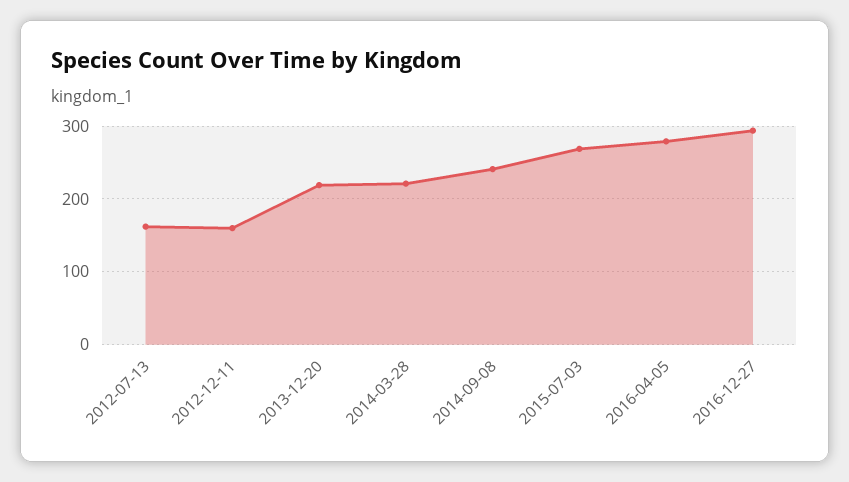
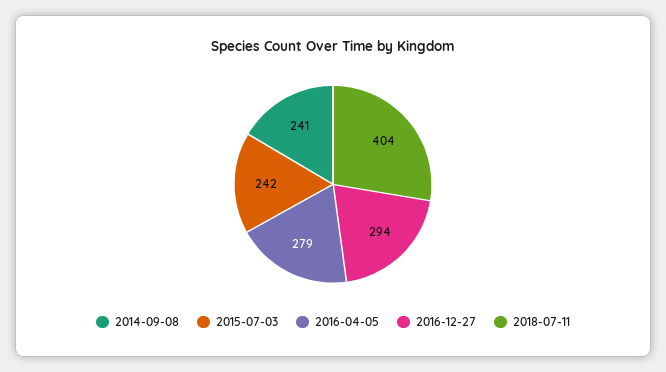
2012-07-13: 160 -> none
2012-12-11: 160 -> none
2013-12-20: 220 -> none
2014-03-28: 220 -> none
2015-07-03: 270 -> 242
2018-07-11: none -> 404

